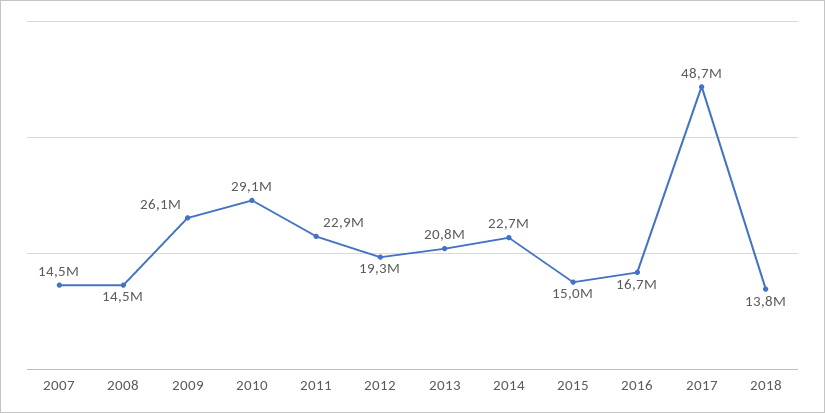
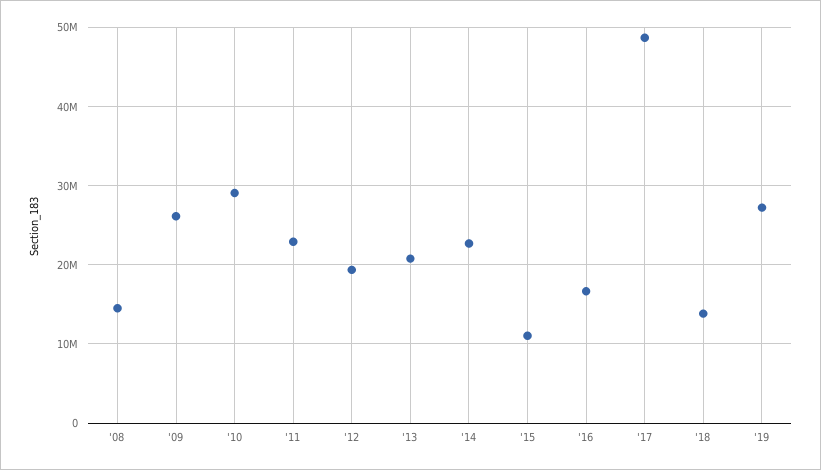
2007: 14500000 -> none
2015: 15000000 -> 11000000
'19: none -> 27000000

